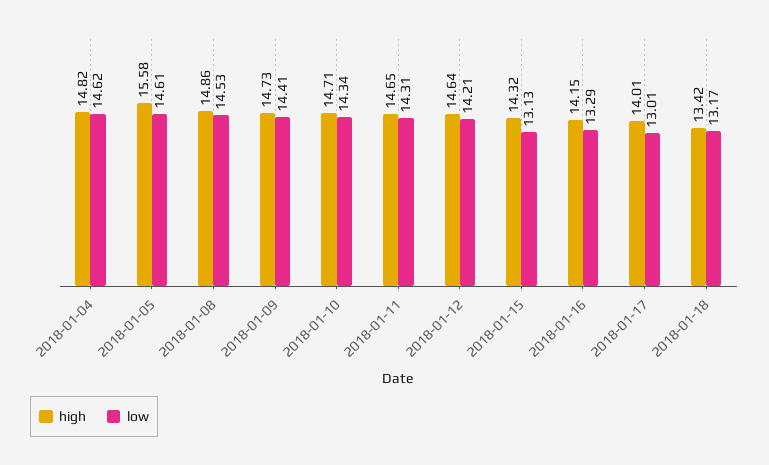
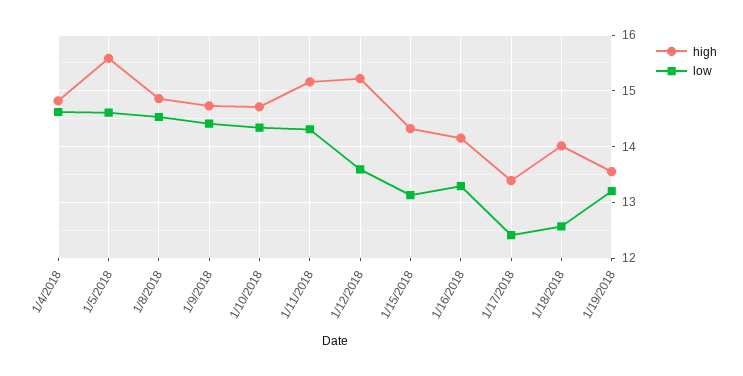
high, 2018-01-11: 14.65 -> 15.2
high, 2018-01-12: 14.64 -> 15.2
low, 2018-01-12: 14.21 -> 13.6
high, 2018-01-17: 14.01 -> 13.4
low, 2018-01-17: 13.01 -> 12.4
high, 2018-01-18: 13.42 -> 14
low, 2018-01-18: 13.17 -> 12.6
high, 1/19/2018: none -> 13.6
low, 1/19/2018: none -> 13.2

